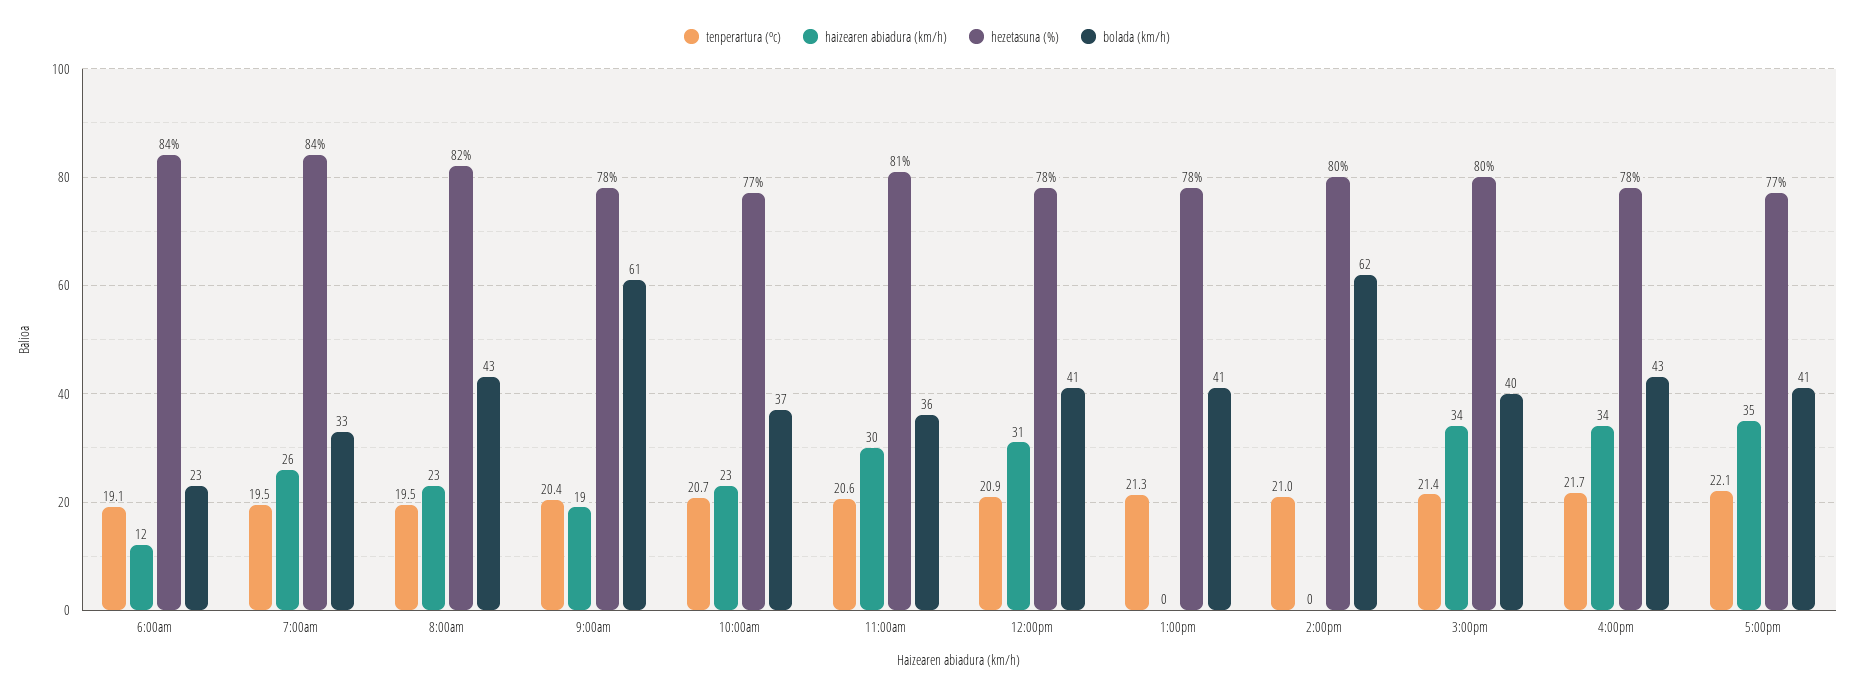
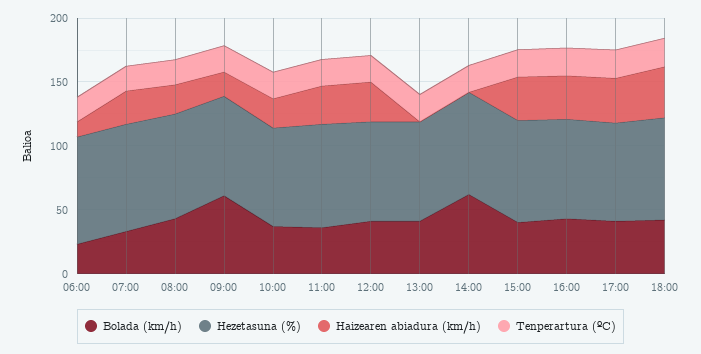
bolada (km/h), 18:00: none -> 40
hezetasuna (%), 18:00: none -> 80
haizearen abiadura (km/h), 18:00: none -> 40
tenperartura (ºc), 18:00: none -> 20

